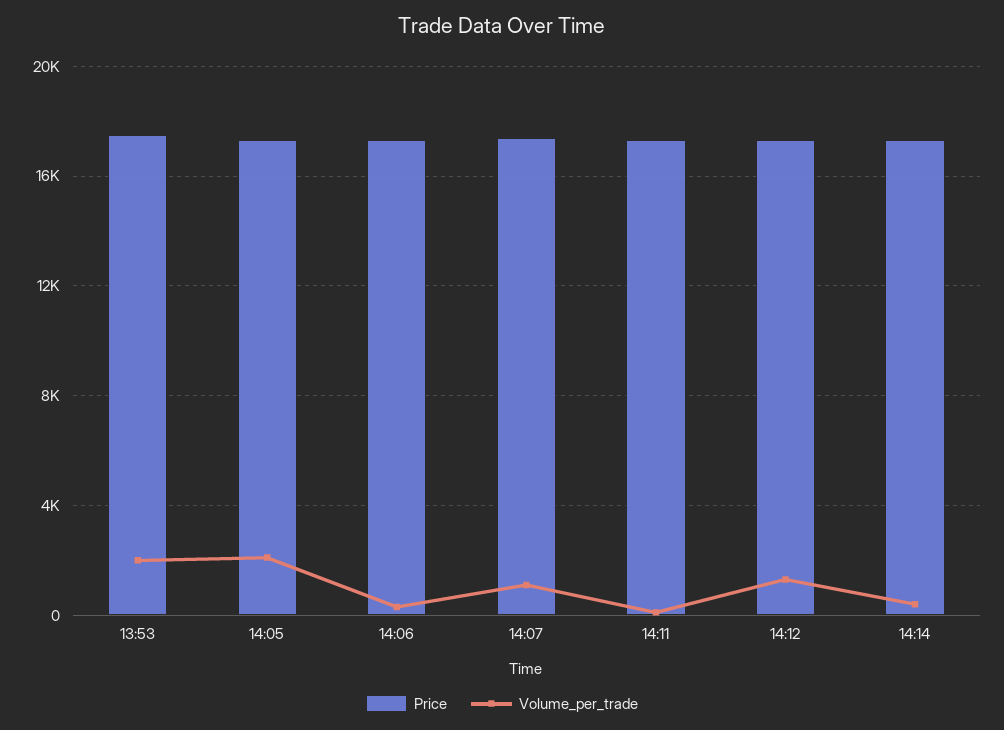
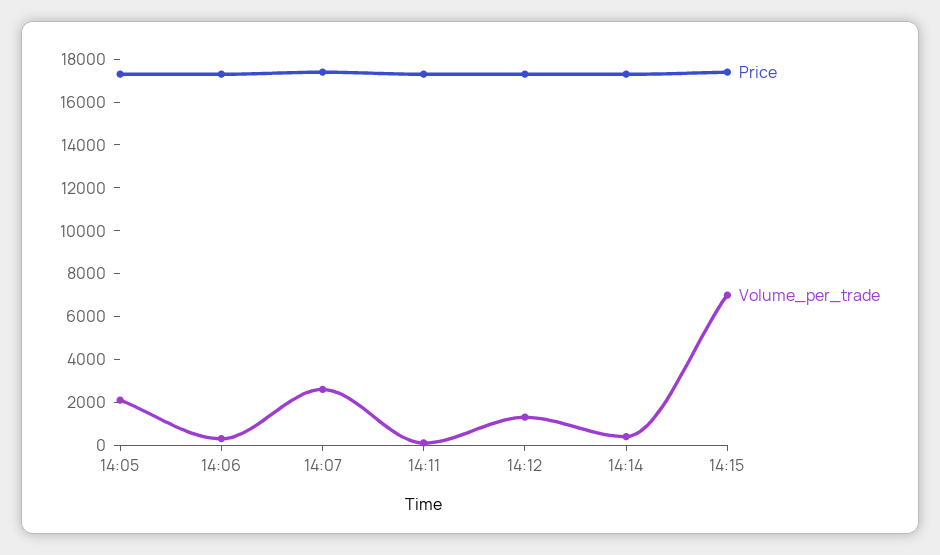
Price, 13:53: 17500 -> none
Volume_per_trade, 13:53: 2000 -> none
Volume_per_trade, 14:07: 1000 -> 2500
Price, 14:15: none -> 17500
Volume_per_trade, 14:15: none -> 7000

